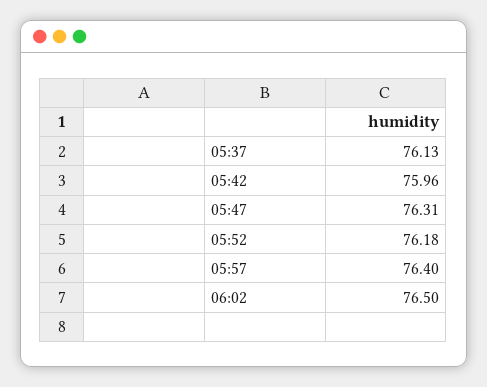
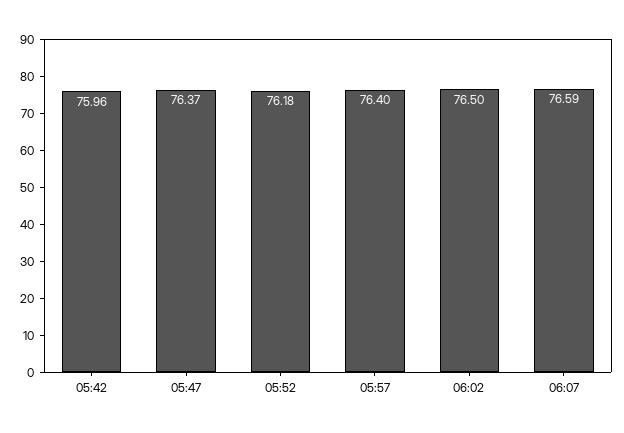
05:37: 76.13 -> none
05:47: 76.31 -> 76.37
06:07: none -> 76.59

